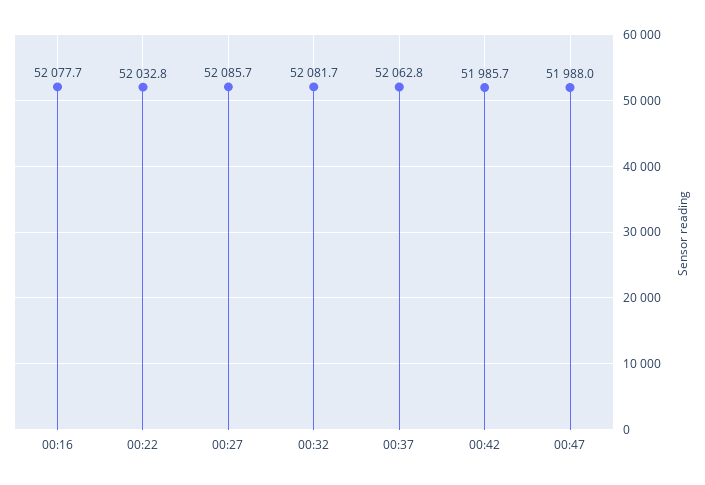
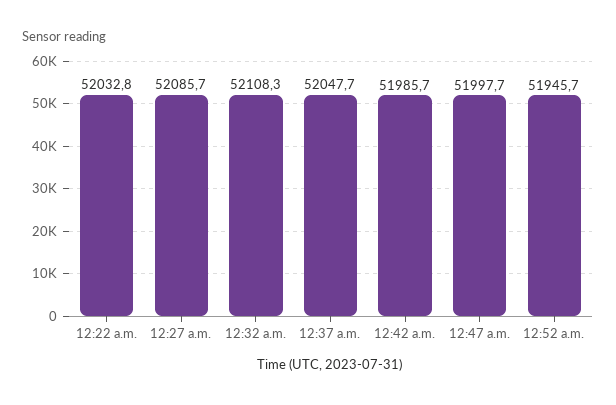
00:16: 52077.7 -> none
00:32: 52081.7 -> 52108.3
00:37: 52062.8 -> 52047.7
00:47: 51988 -> 51997.7
12:52 a.m.: none -> 51945.7

